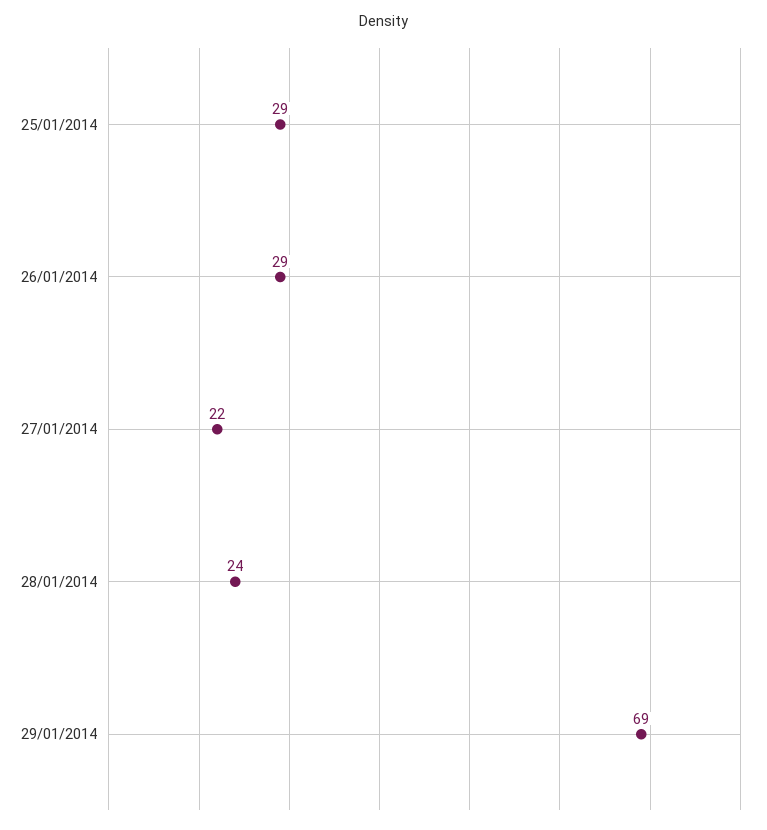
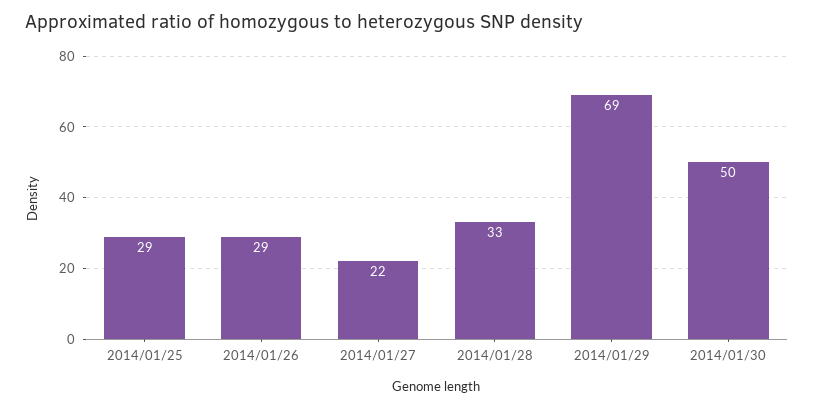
28/01/2014: 24 -> 33
2014/01/30: none -> 50

